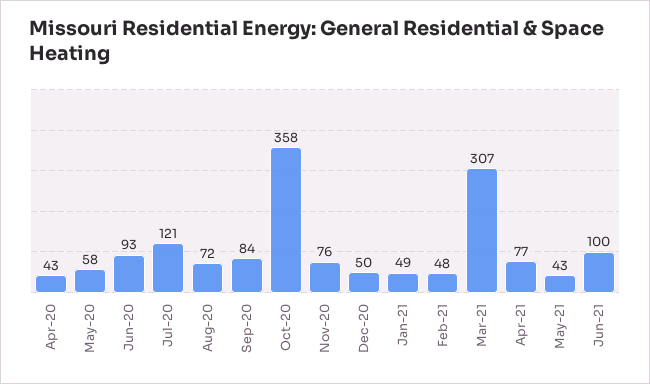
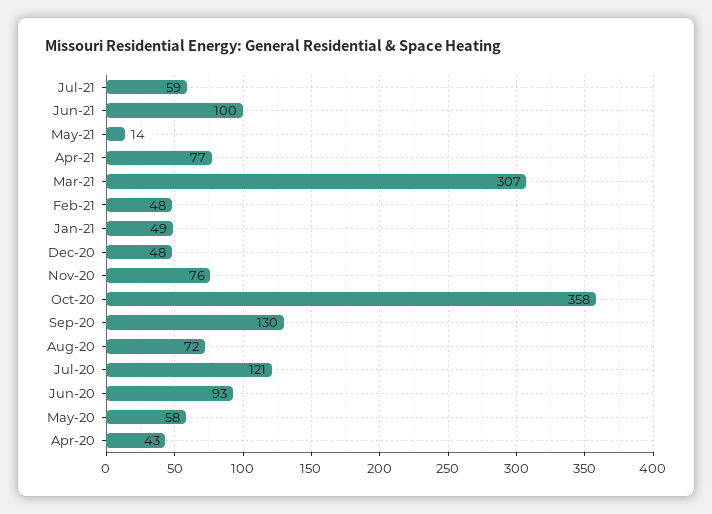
Sep-20: 84 -> 130
Dec-20: 50 -> 48
May-21: 43 -> 14
Jul-21: none -> 59

